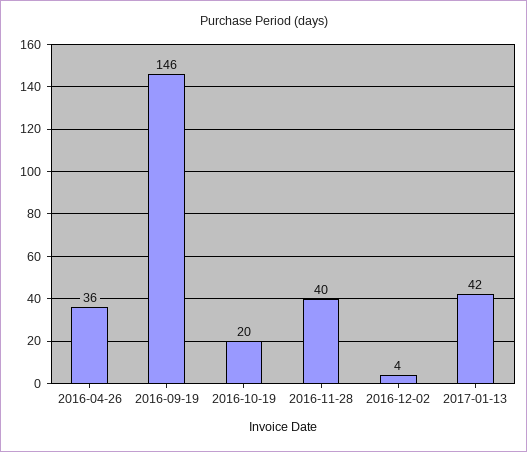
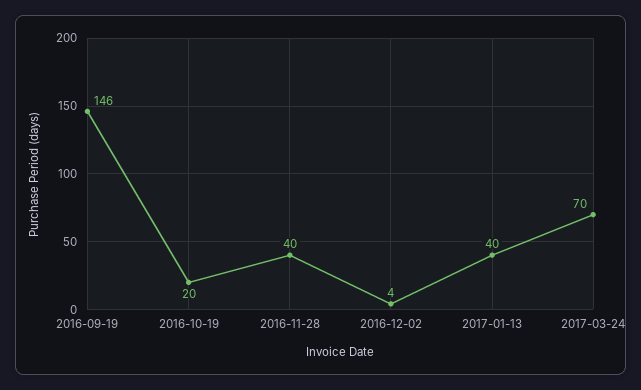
2016-04-26: 36 -> none
2017-01-13: 42 -> 40
2017-03-24: none -> 70

